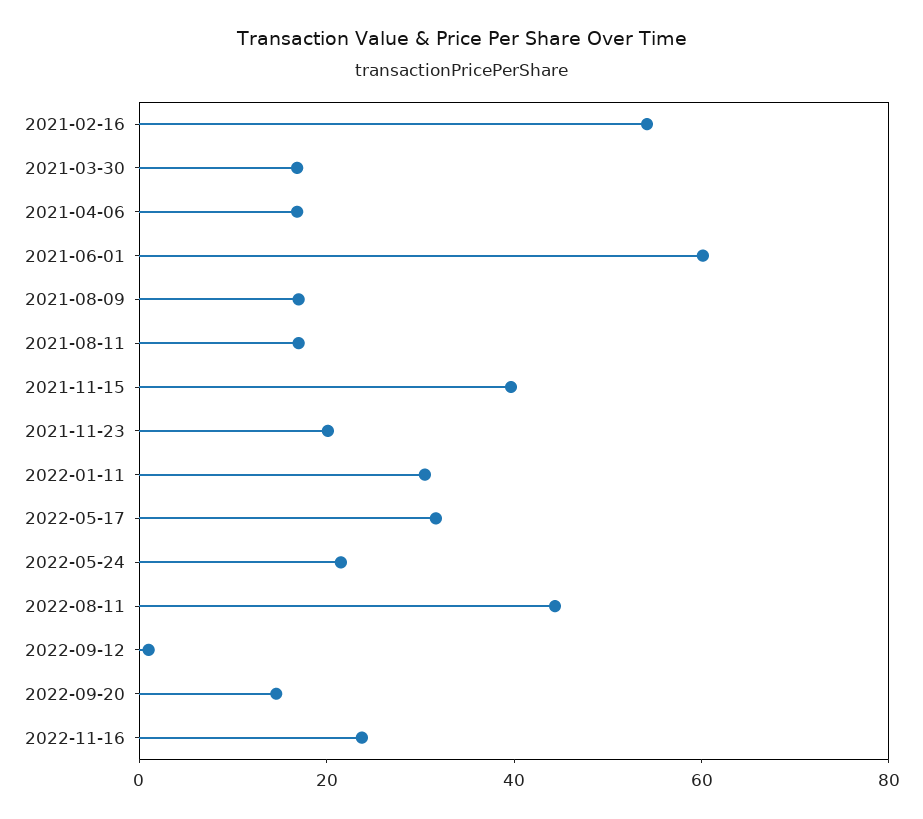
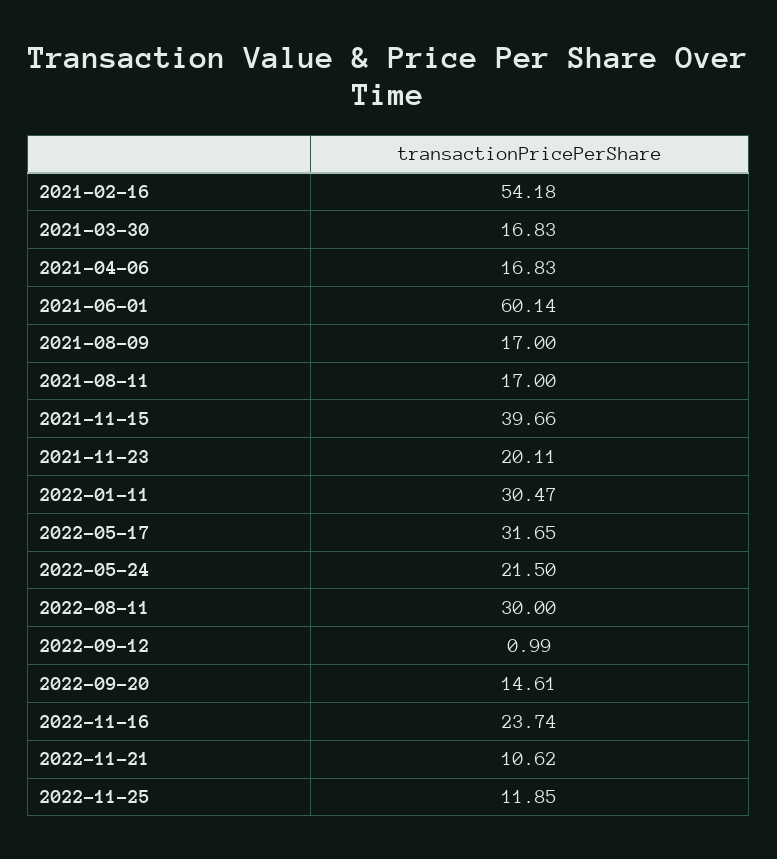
2022-08-11: 45 -> 30
2022-11-21: none -> 10.62
2022-11-25: none -> 11.85

